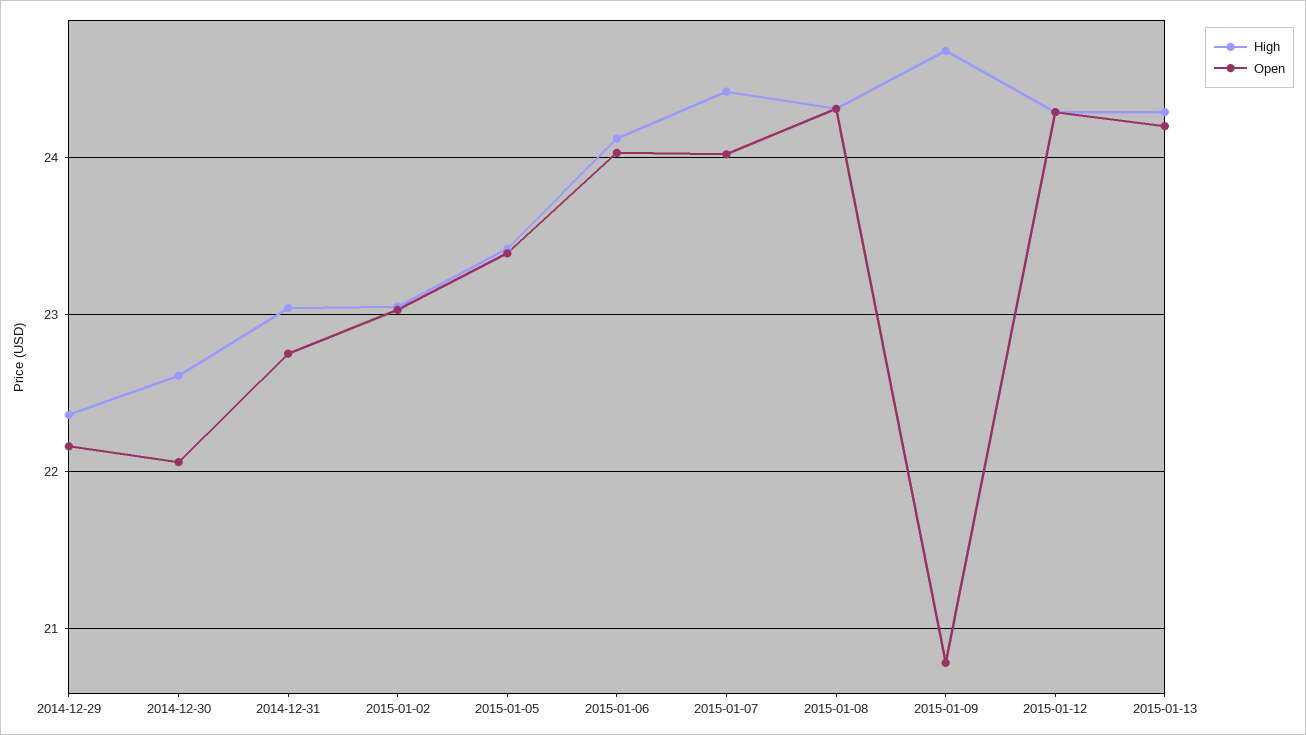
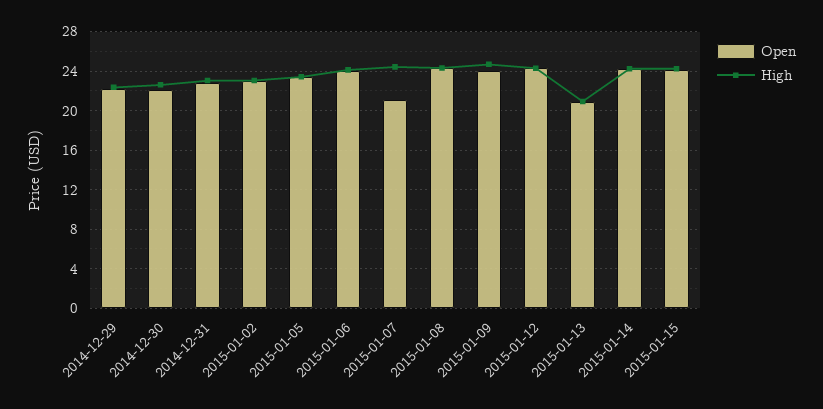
Open, 2015-01-07: 24 -> 21
Open, 2015-01-09: 20.8 -> 24
High, 2015-01-13: 24.3 -> 21
Open, 2015-01-13: 24.2 -> 21
Open, 2015-01-14: none -> 24
High, 2015-01-14: none -> 24
Open, 2015-01-15: none -> 24
High, 2015-01-15: none -> 24

